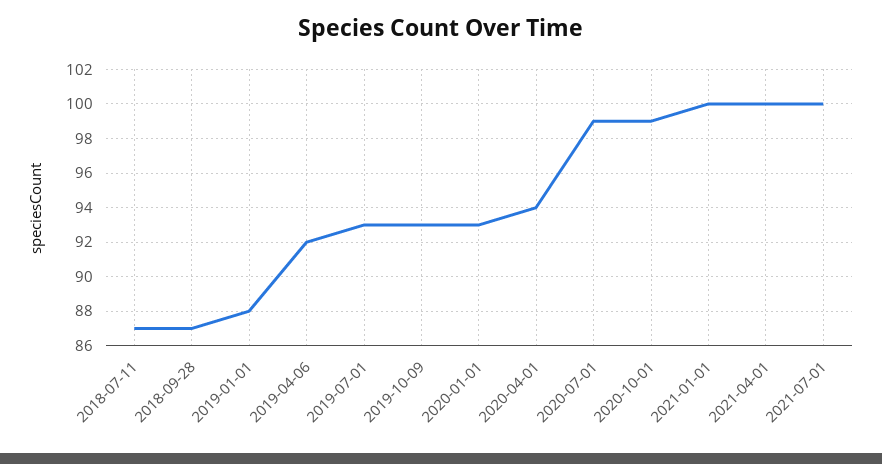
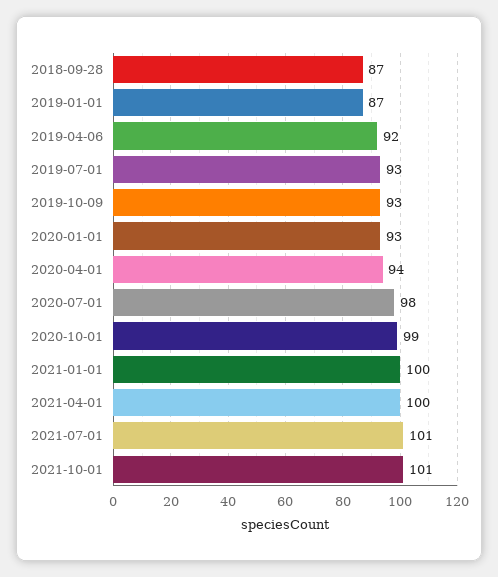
2018-07-11: 87 -> none
2019-01-01: 88 -> 87
2020-07-01: 99 -> 98
2021-07-01: 100 -> 101
2021-10-01: none -> 101

